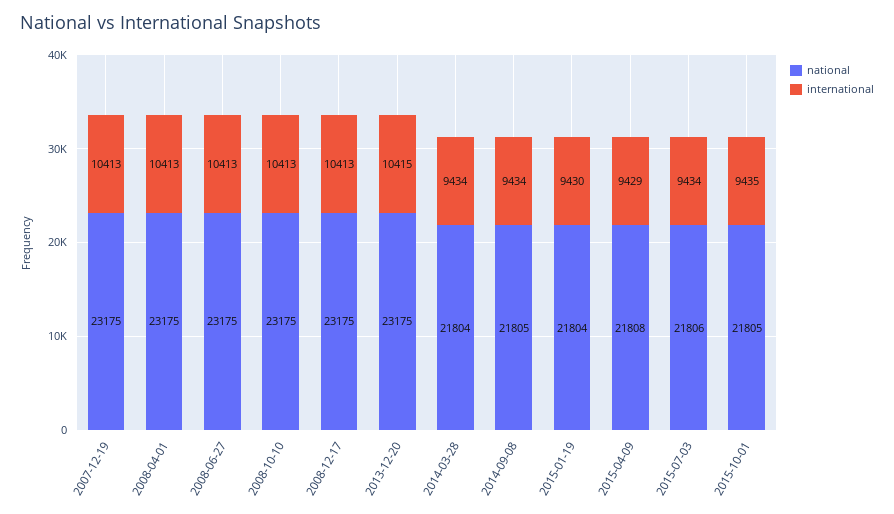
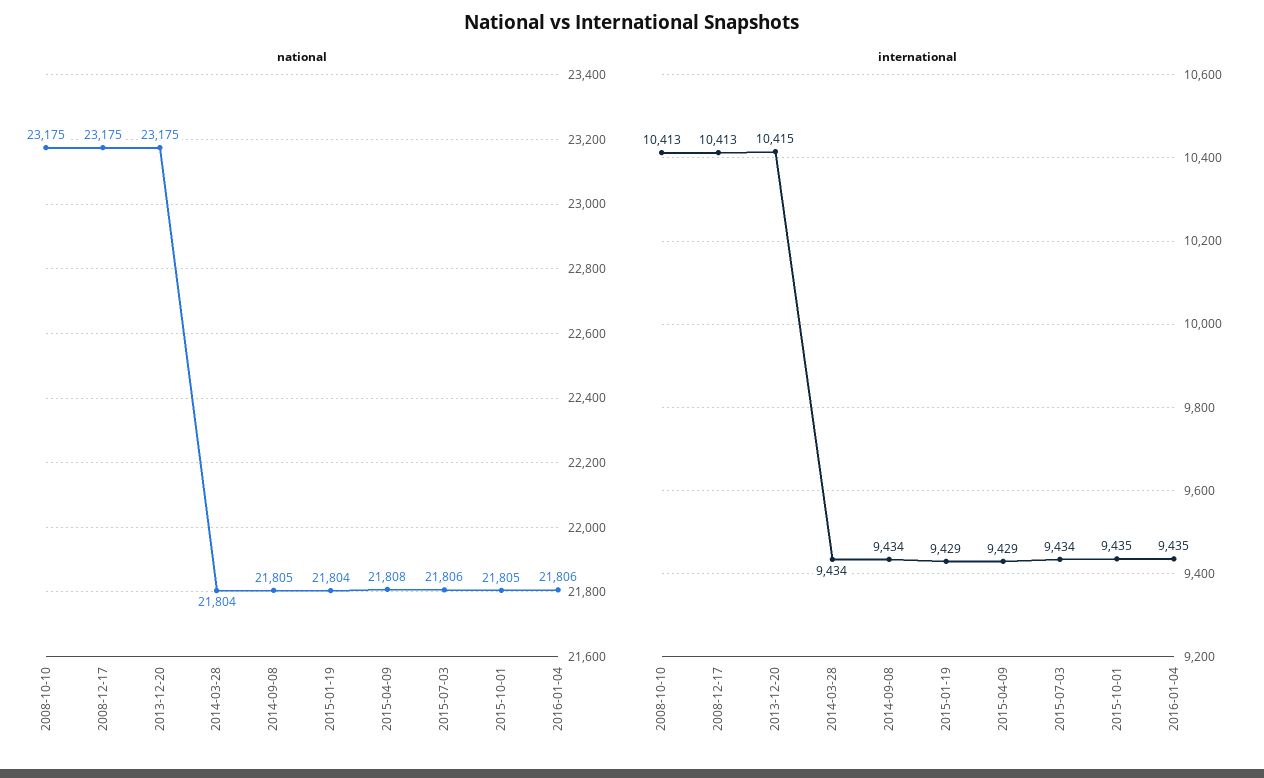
national, 2007-12-19: 23175 -> none
international, 2007-12-19: 10413 -> none
national, 2008-04-01: 23175 -> none
international, 2008-04-01: 10413 -> none
national, 2008-06-27: 23175 -> none
international, 2008-06-27: 10413 -> none
international, 2015-01-19: 9430 -> 9429
national, 2016-01-04: none -> 21806
international, 2016-01-04: none -> 9435

